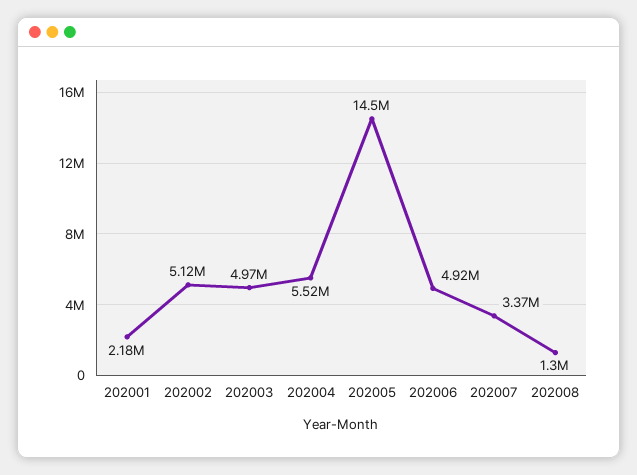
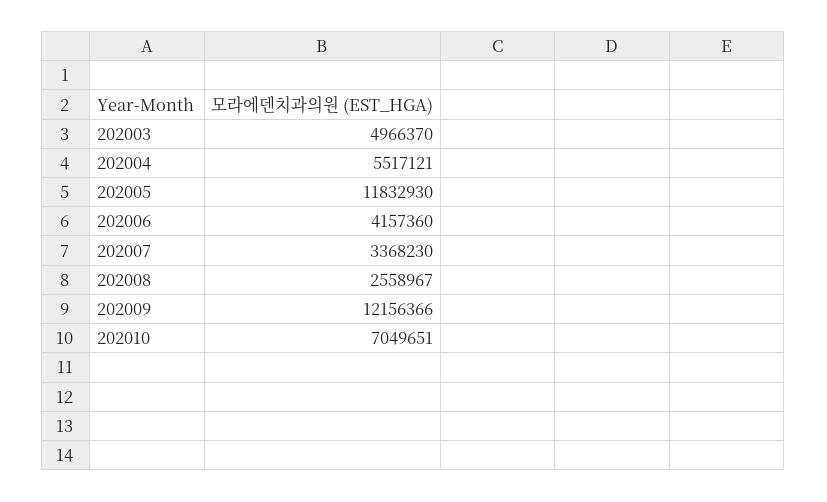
202001: 2180000 -> none
202002: 5120000 -> none
202005: 14500000 -> 11832930
202006: 4920000 -> 4157360
202008: 1300000 -> 2558967
202009: none -> 12156366
202010: none -> 7049651

